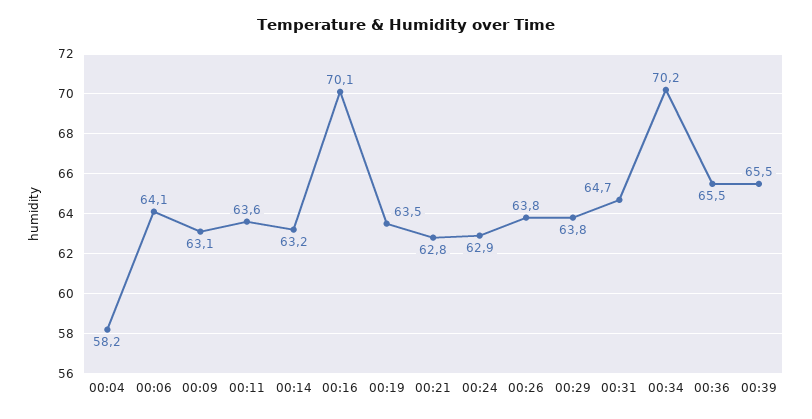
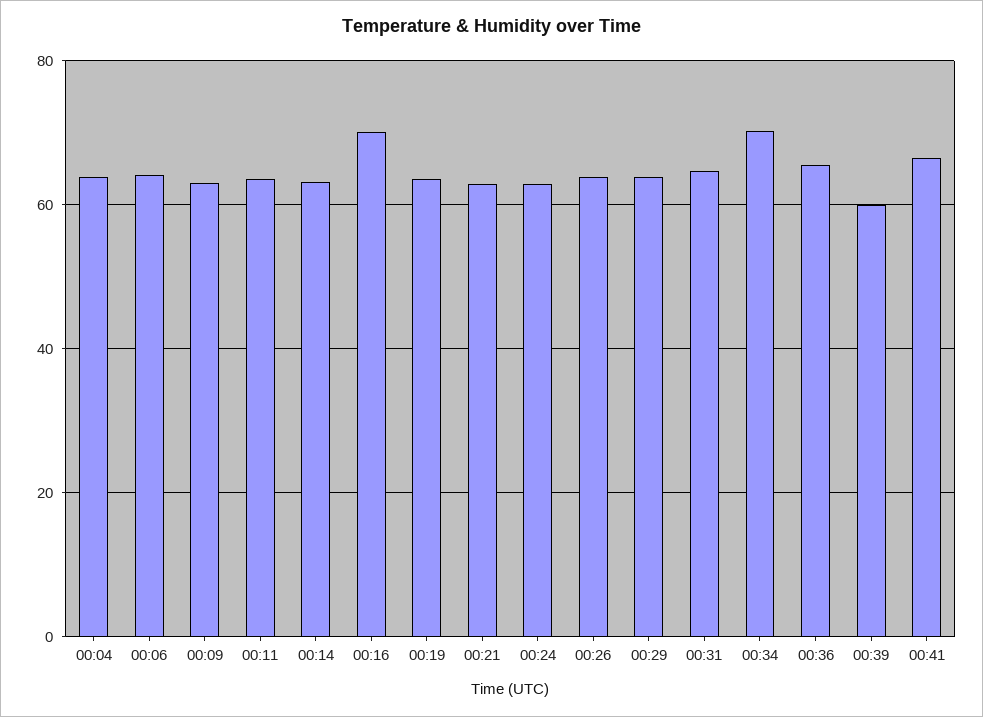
00:04: 58.2 -> 64
00:39: 65.5 -> 60
00:41: none -> 66

